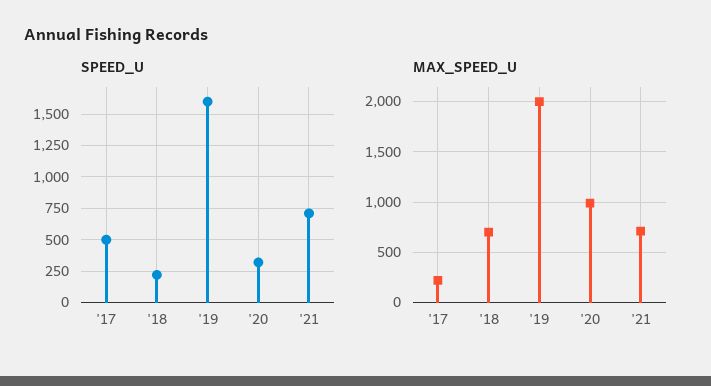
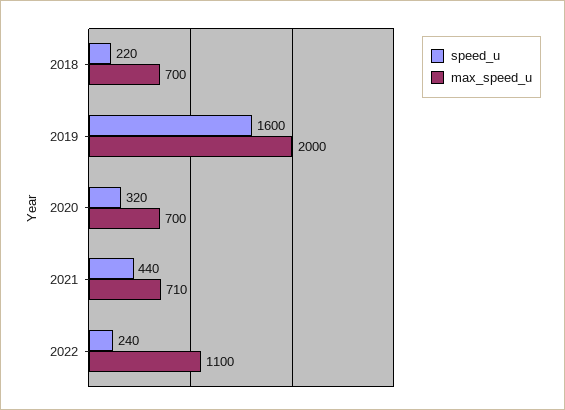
SPEED_U, '17: 500 -> none
SPEED_U, '21: 700 -> 440
MAX_SPEED_U, '17: 200 -> none
MAX_SPEED_U, '20: 1000 -> 700
SPEED_U, 2022: none -> 240
MAX_SPEED_U, 2022: none -> 1100

